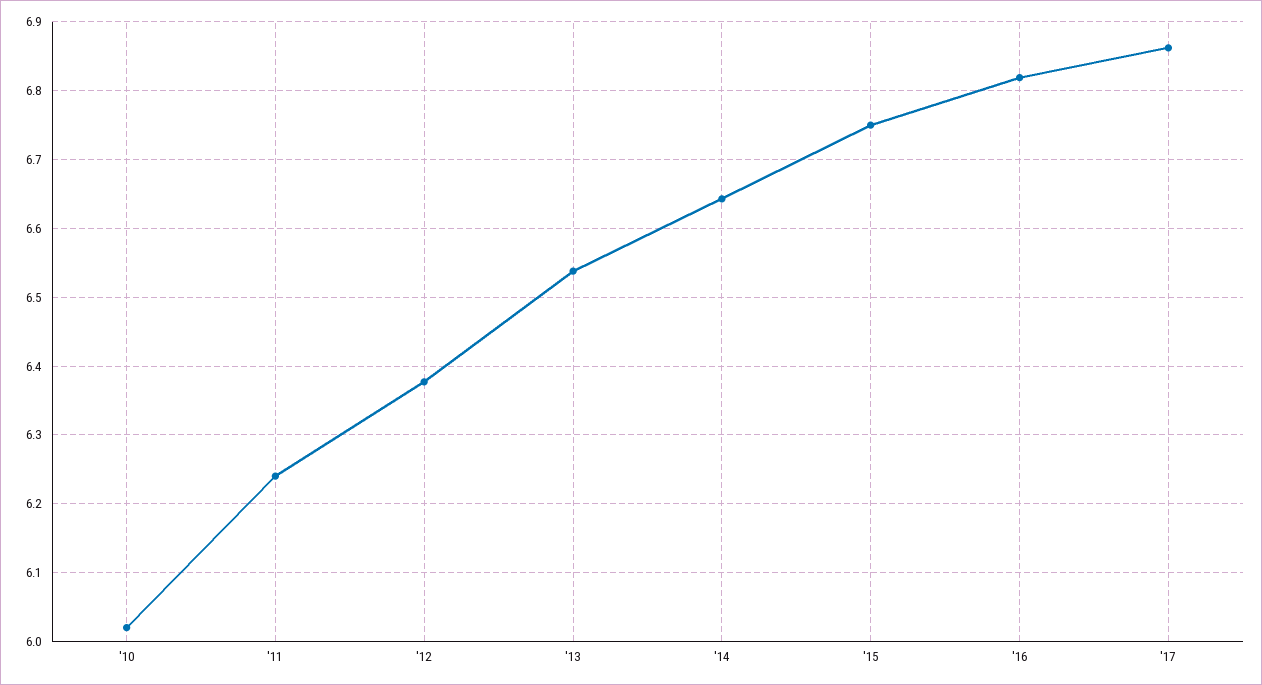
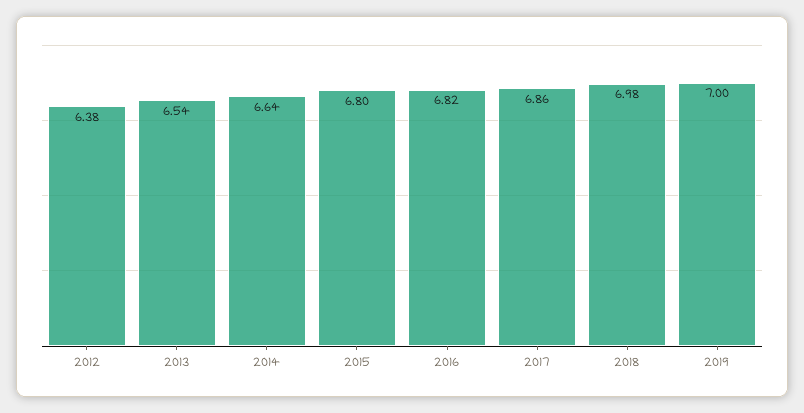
'10: 6.02 -> none
'11: 6.24 -> none
'15: 6.75 -> 6.8
2018: none -> 6.98
2019: none -> 7

